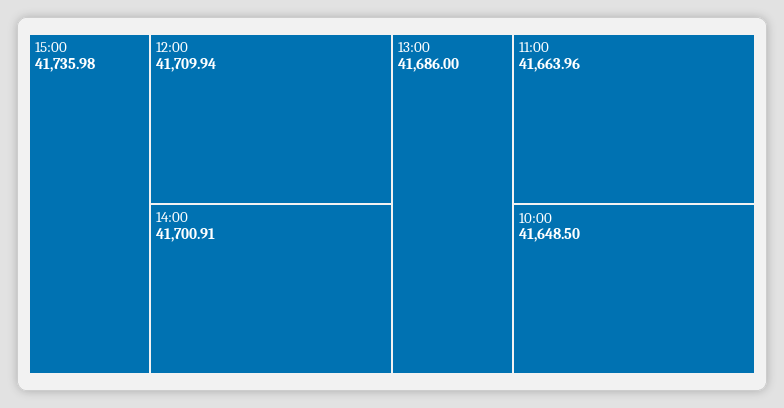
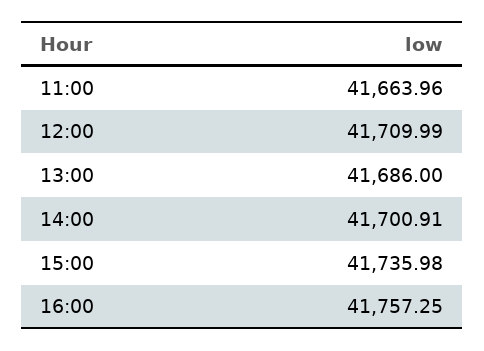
12:00: 41709.94 -> 41709.99
10:00: 41648.5 -> none
16:00: none -> 41757.25

